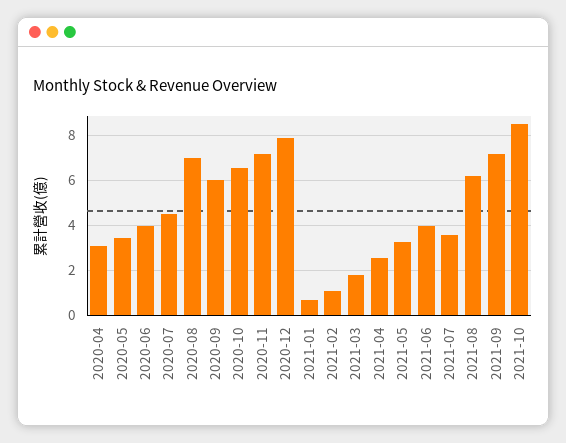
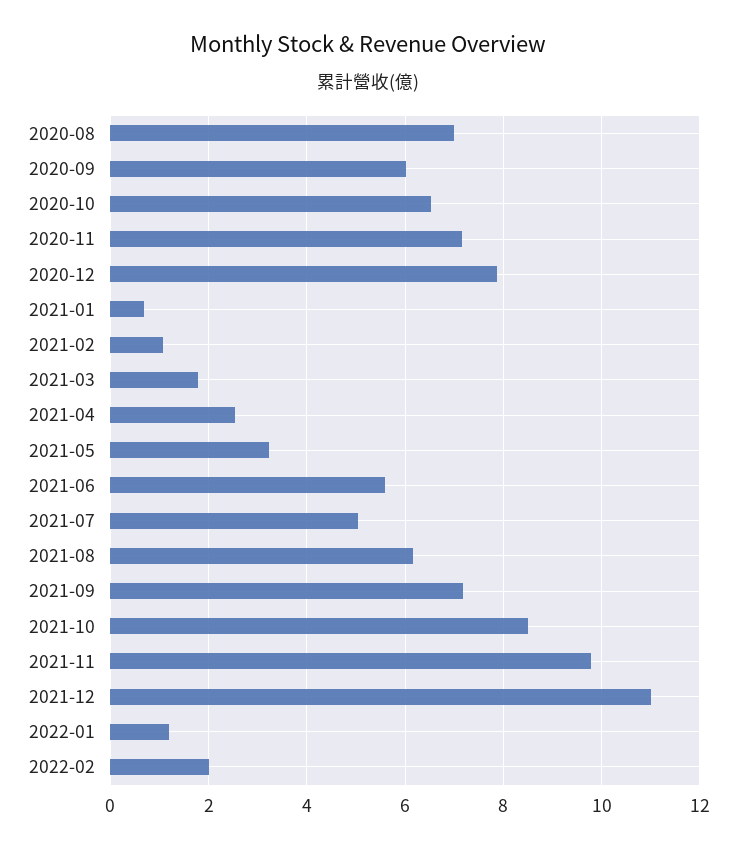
2020-04: 3 -> none
2020-05: 3.5 -> none
2020-06: 4 -> none
2020-07: 4.5 -> none
2021-06: 4 -> 5.6
2021-07: 3.5 -> 5
2021-11: none -> 9.8
2021-12: none -> 11
2022-01: none -> 1.2
2022-02: none -> 2

